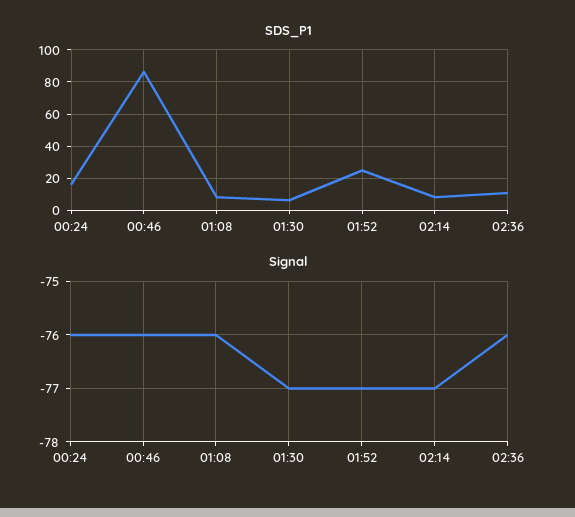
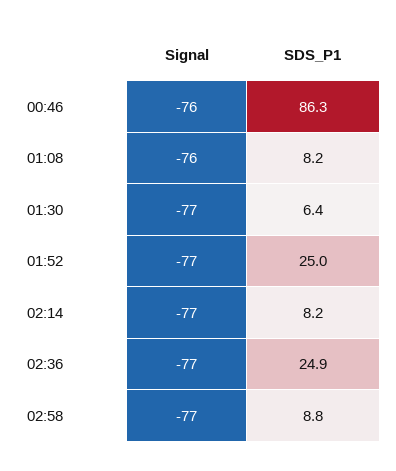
SDS_P1, 00:24: 15 -> none
SDS_P1, 02:36: 10 -> 24.9
Signal, 00:24: -76 -> none
Signal, 02:36: -76 -> -77
Signal, 02:58: none -> -77
SDS_P1, 02:58: none -> 8.8

